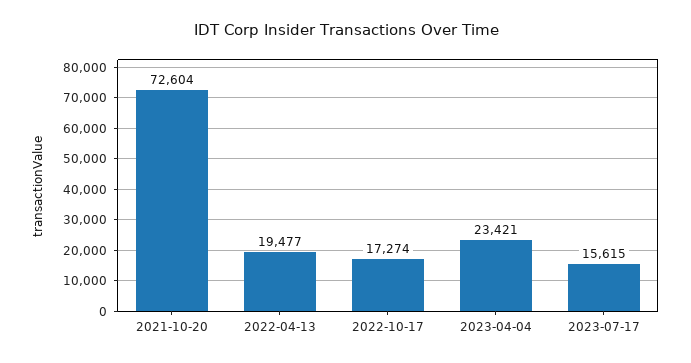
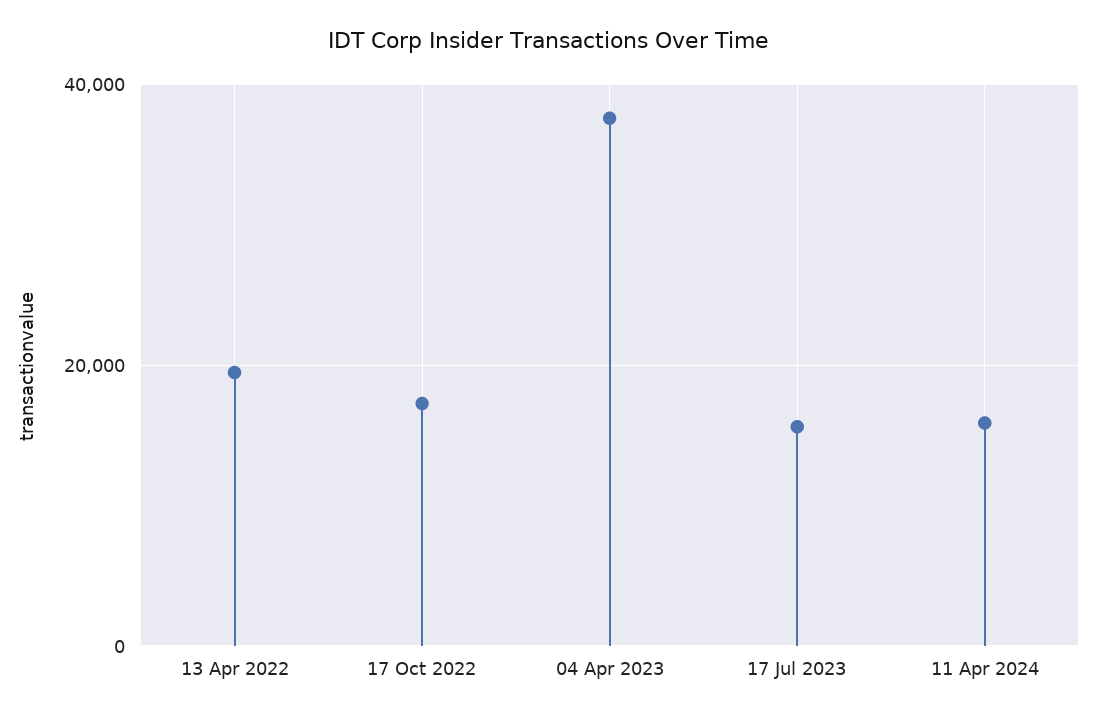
2021-10-20: 72604 -> none
2023-04-04: 23421 -> 38000
11 Apr 2024: none -> 16000

